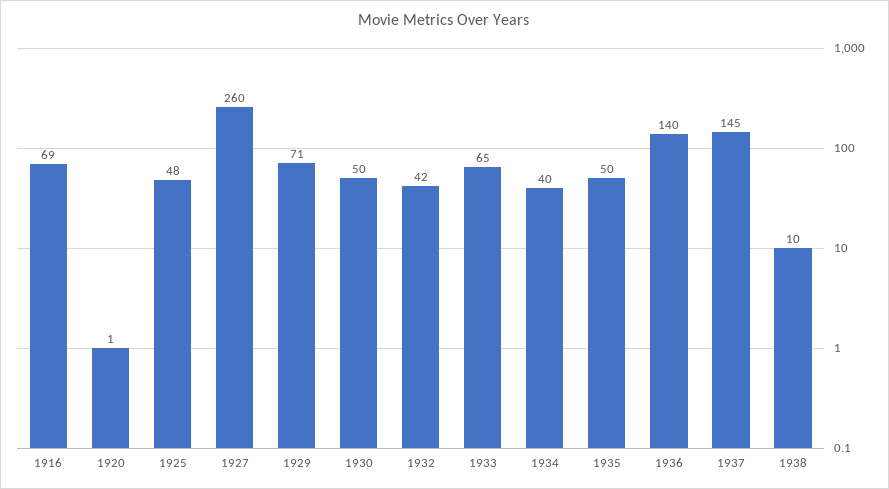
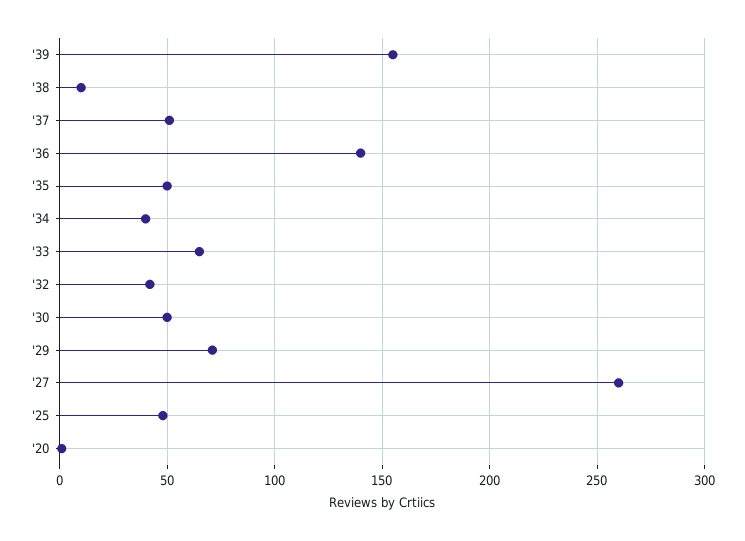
1916: 69 -> none
1937: 145 -> 50
'39: none -> 155

